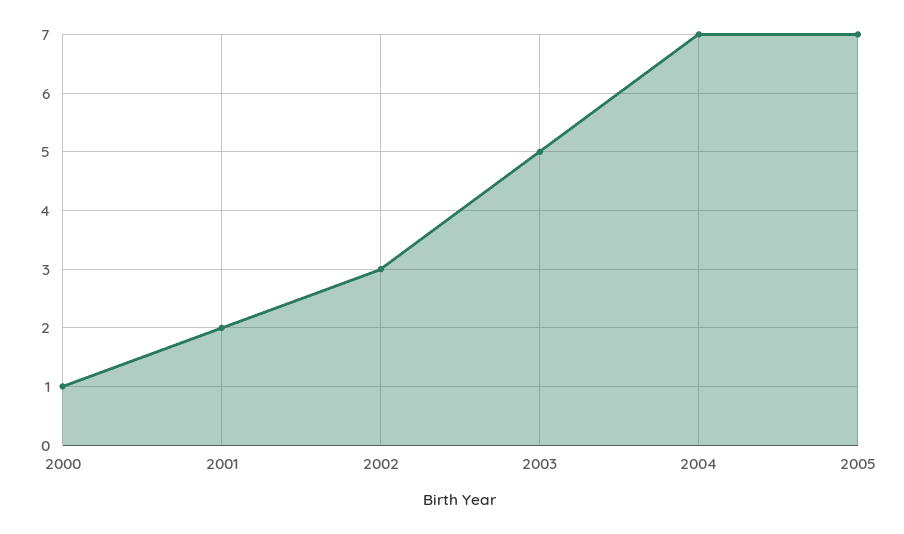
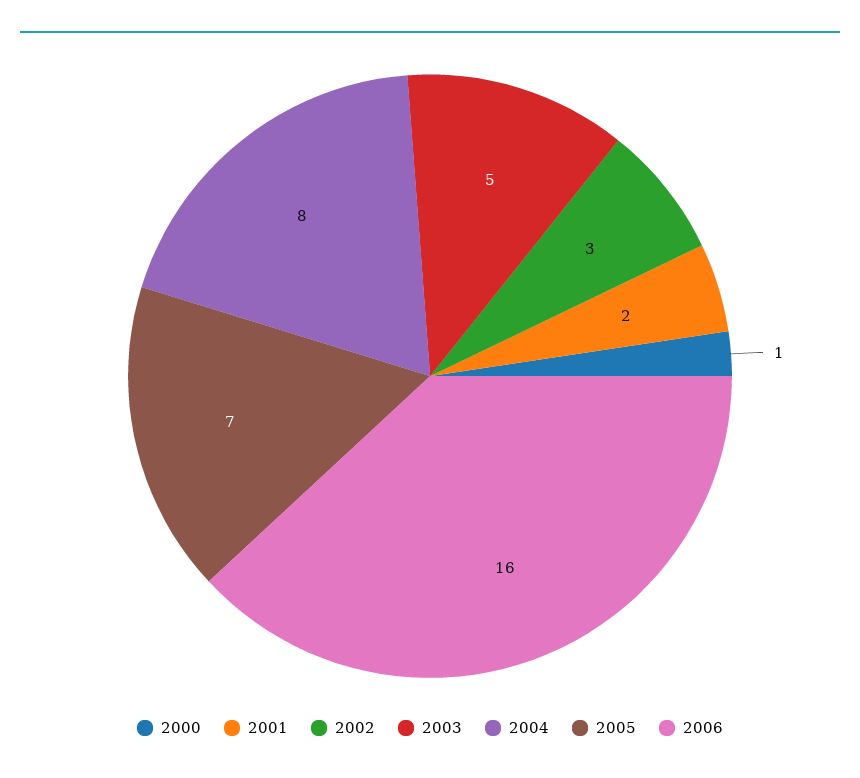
2004: 7 -> 8
2006: none -> 16

